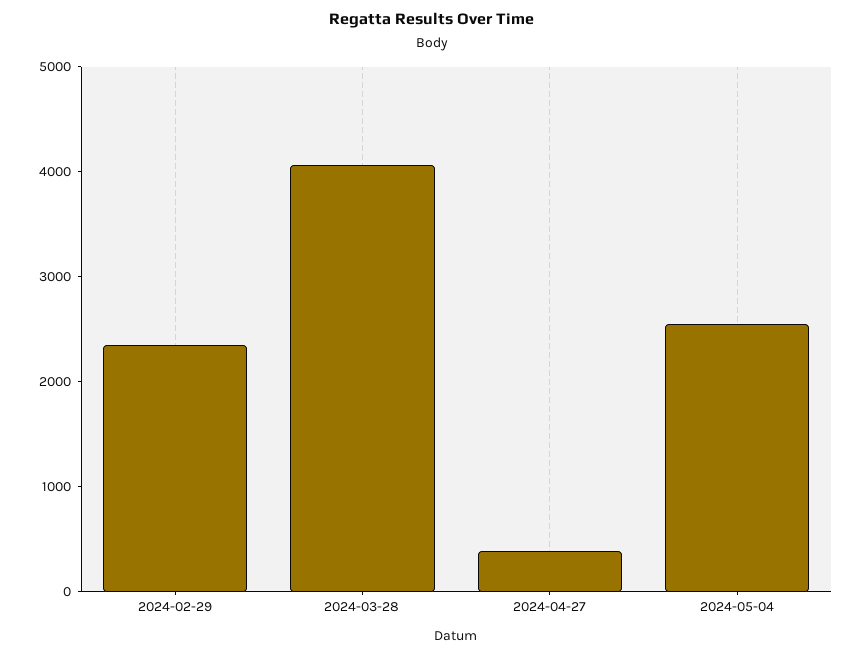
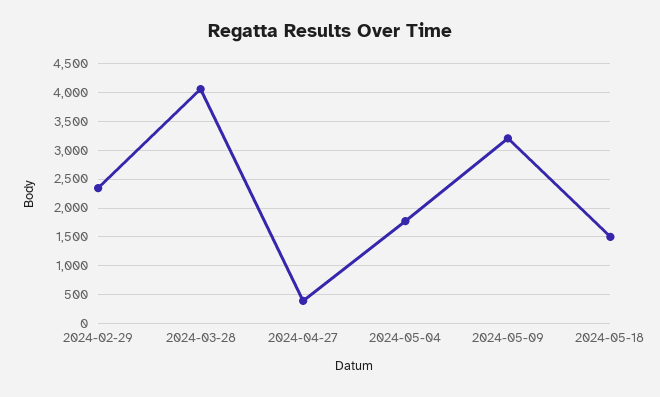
2024-05-04: 2600 -> 1750
2024-05-09: none -> 3250
2024-05-18: none -> 1500

